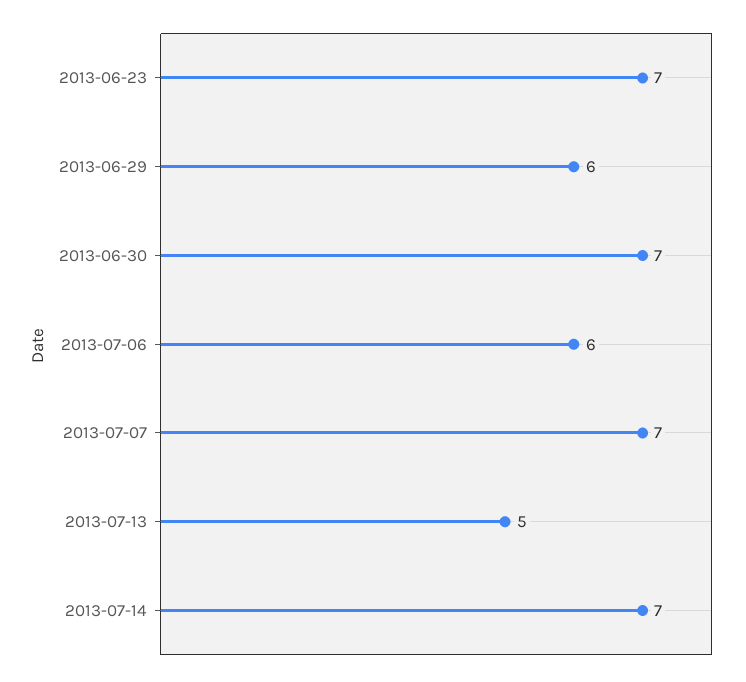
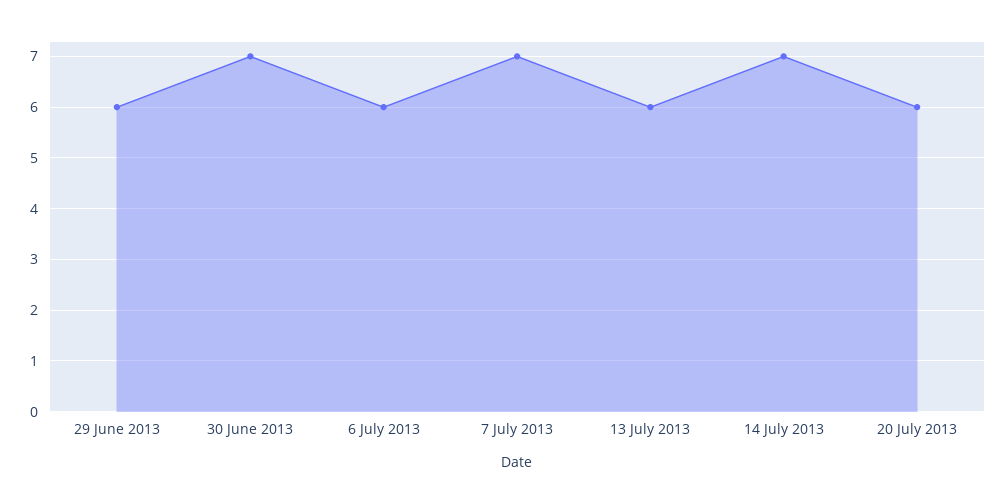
2013-06-23: 7 -> none
2013-07-13: 5 -> 6
20 July 2013: none -> 6

